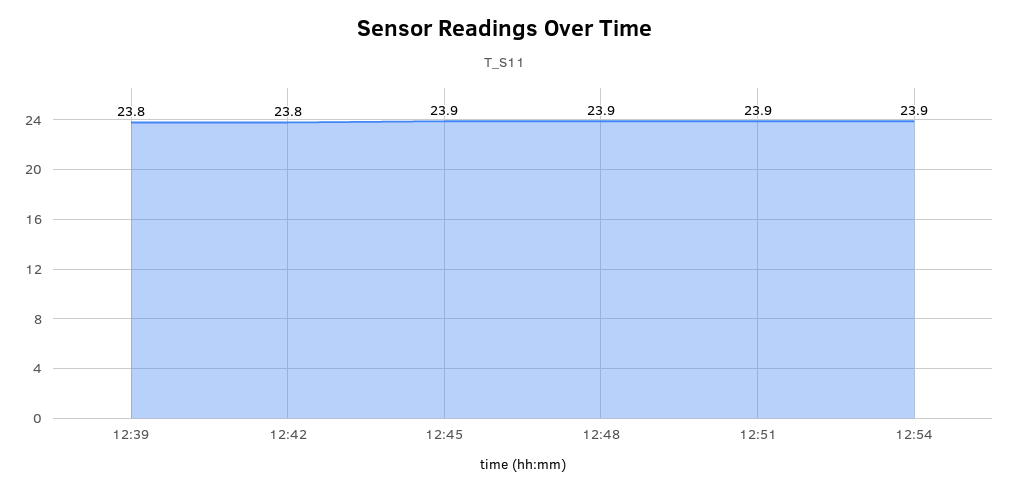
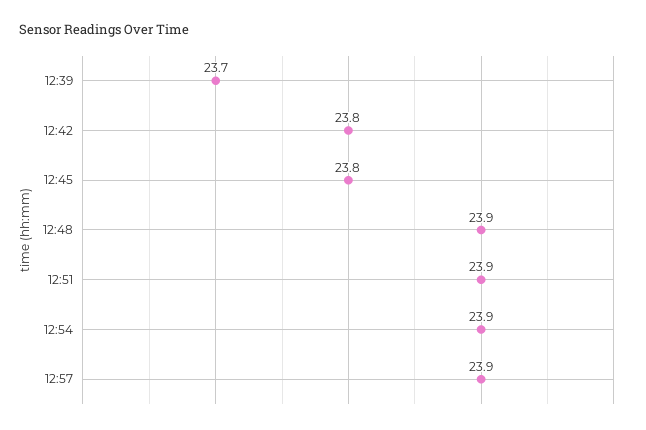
12:39: 23.8 -> 23.7
12:45: 23.9 -> 23.8
12:57: none -> 23.9

